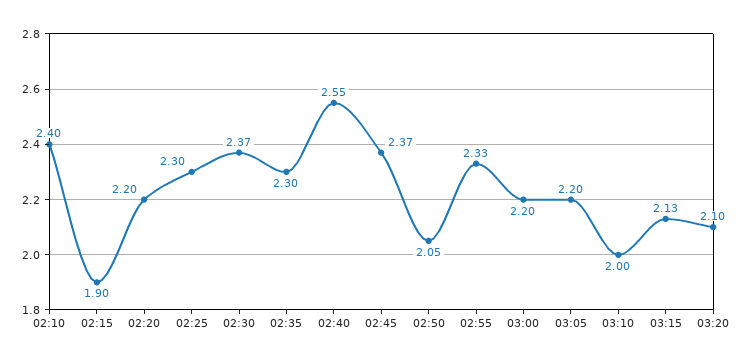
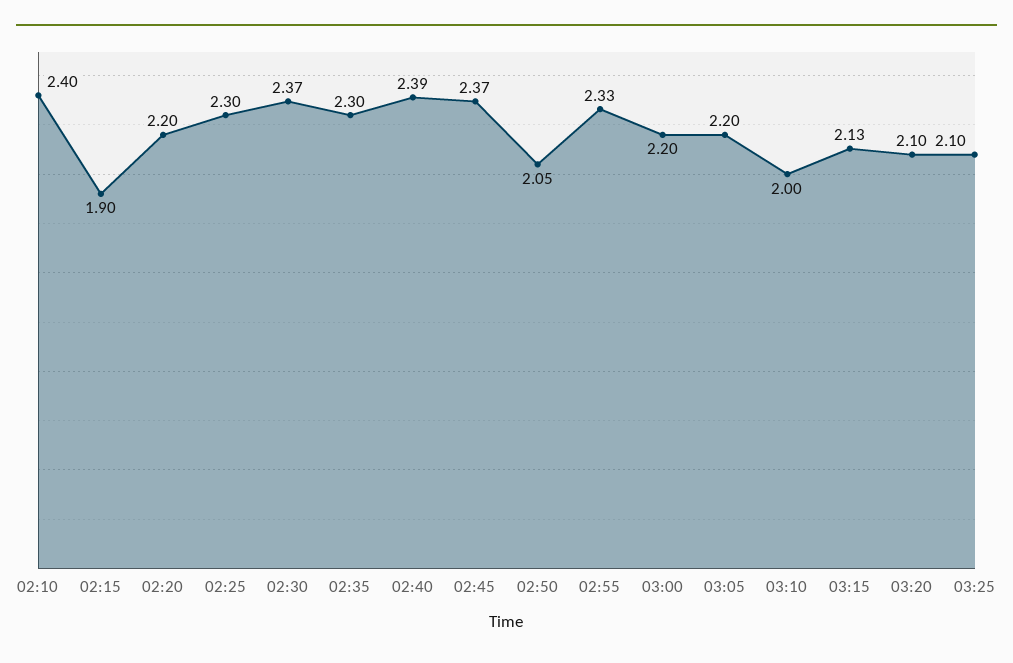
02:40: 2.55 -> 2.39
03:25: none -> 2.1

